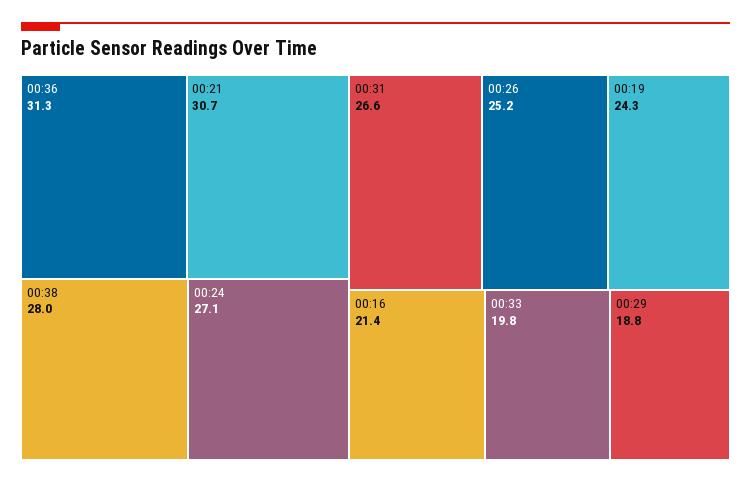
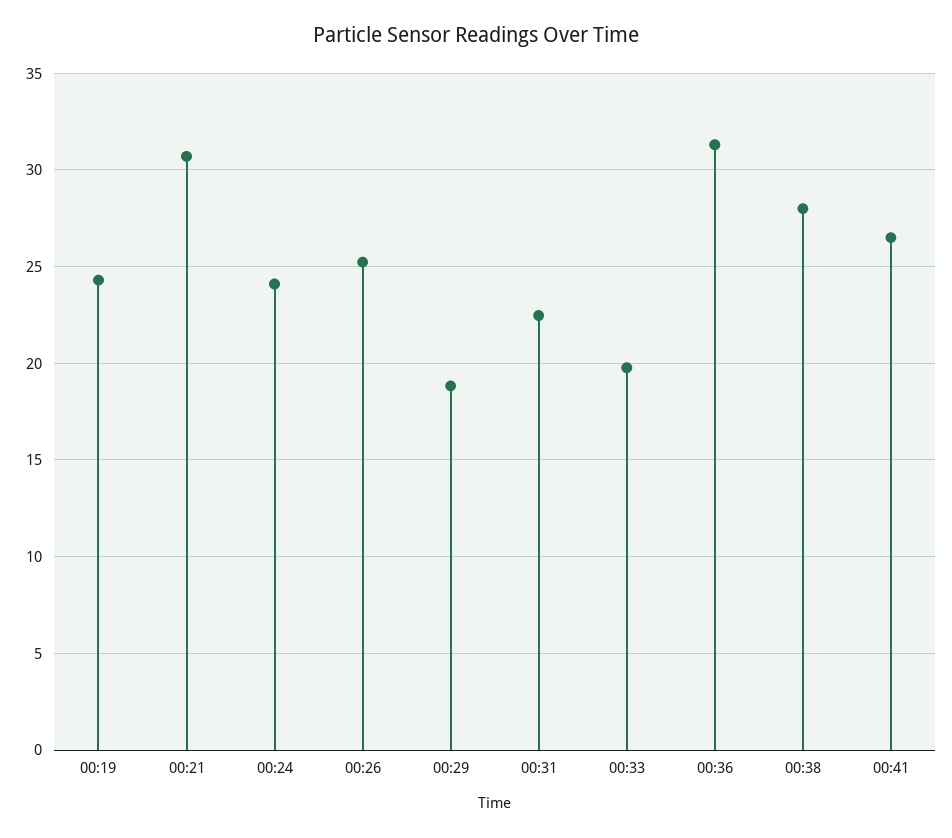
00:24: 27.1 -> 24
00:31: 26.6 -> 22.5
00:16: 21.4 -> none
00:41: none -> 26.5

